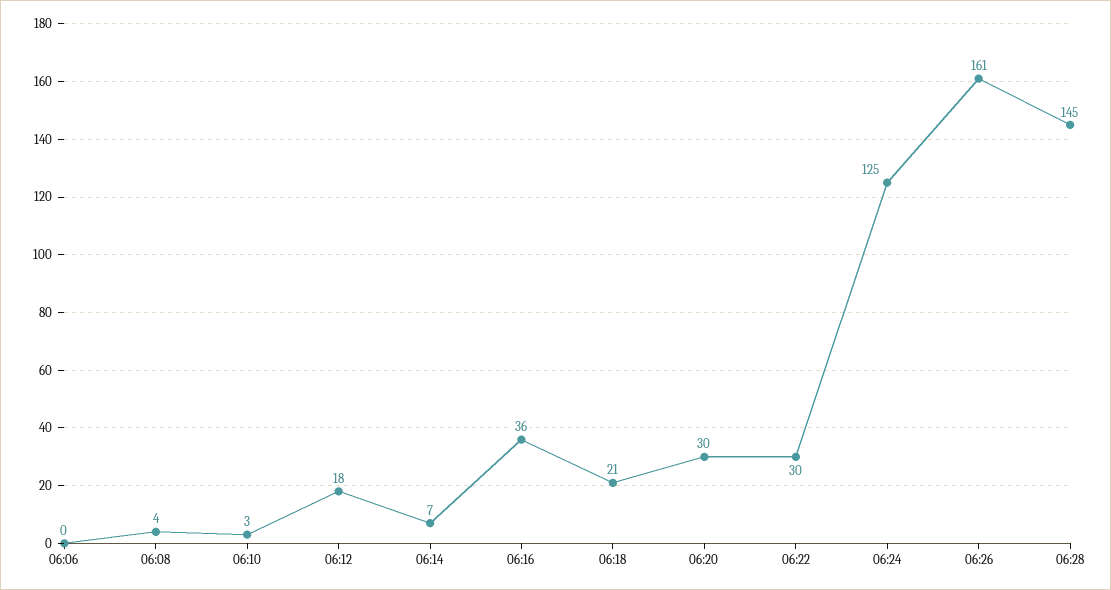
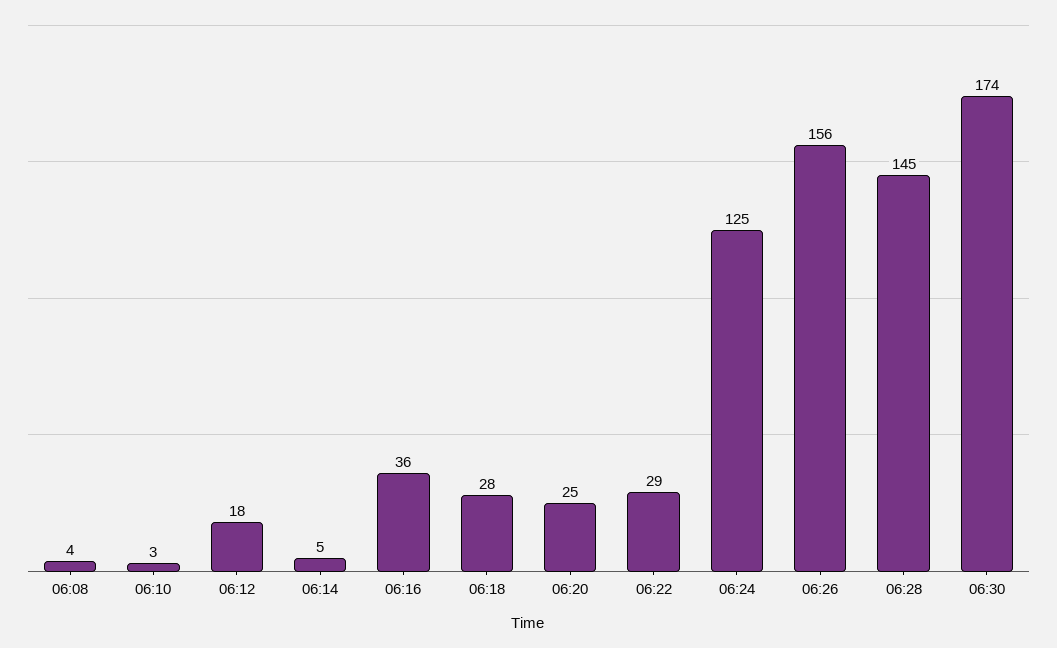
06:06: 0 -> none
06:14: 7 -> 5
06:18: 21 -> 28
06:20: 30 -> 25
06:22: 30 -> 29
06:26: 161 -> 156
06:30: none -> 174

